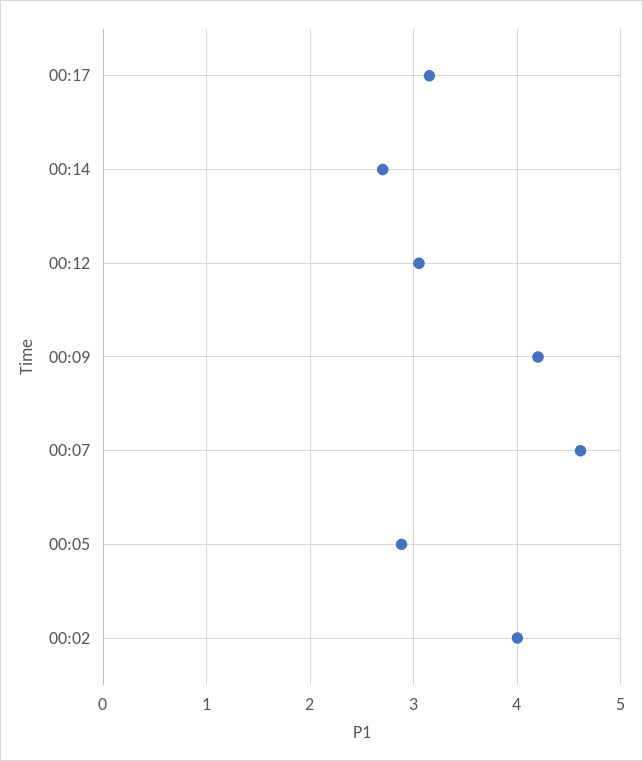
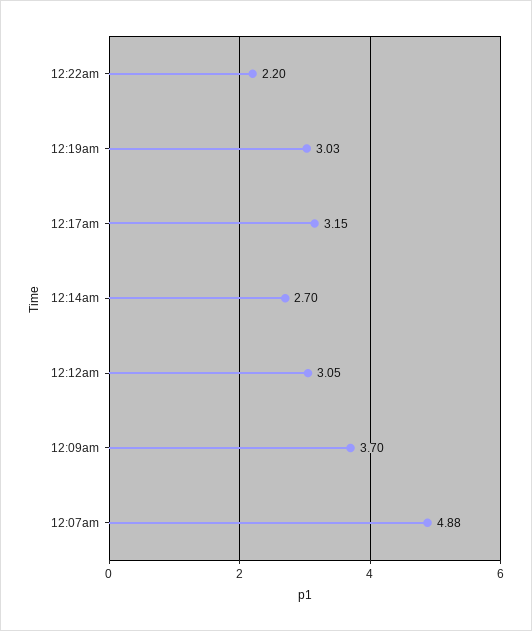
00:09: 4.2 -> 3.7
00:07: 4.6 -> 4.88
00:05: 2.9 -> none
00:02: 4 -> none
12:22am: none -> 2.2
12:19am: none -> 3.03

